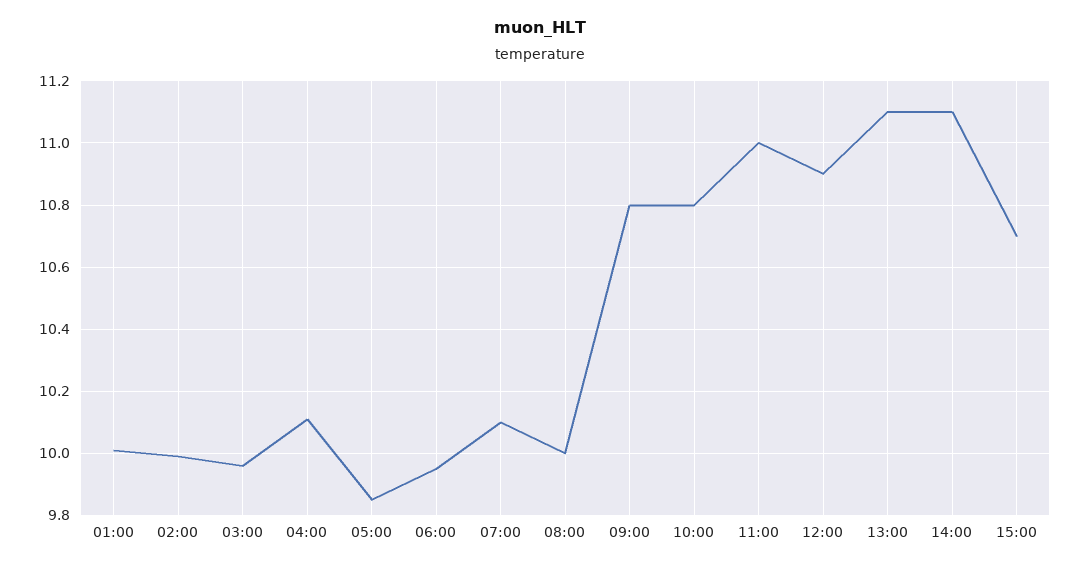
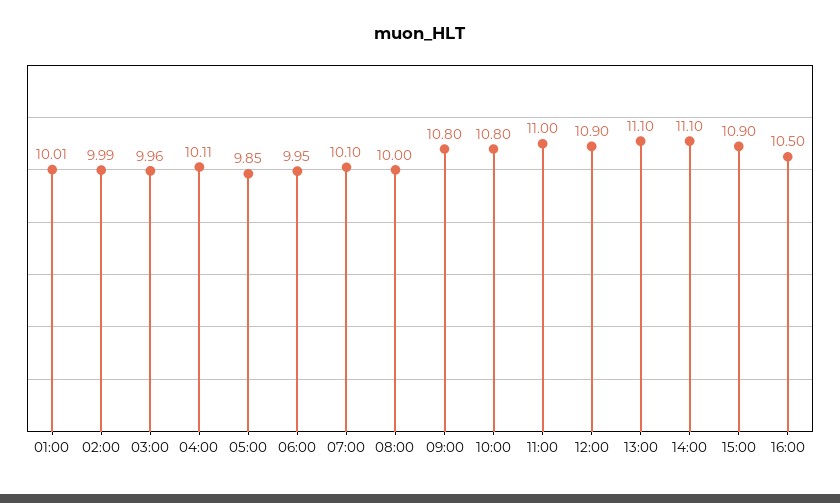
15:00: 10.7 -> 10.9
16:00: none -> 10.5

